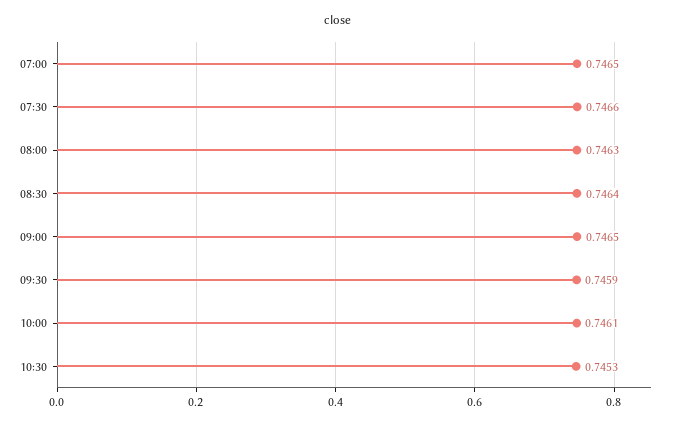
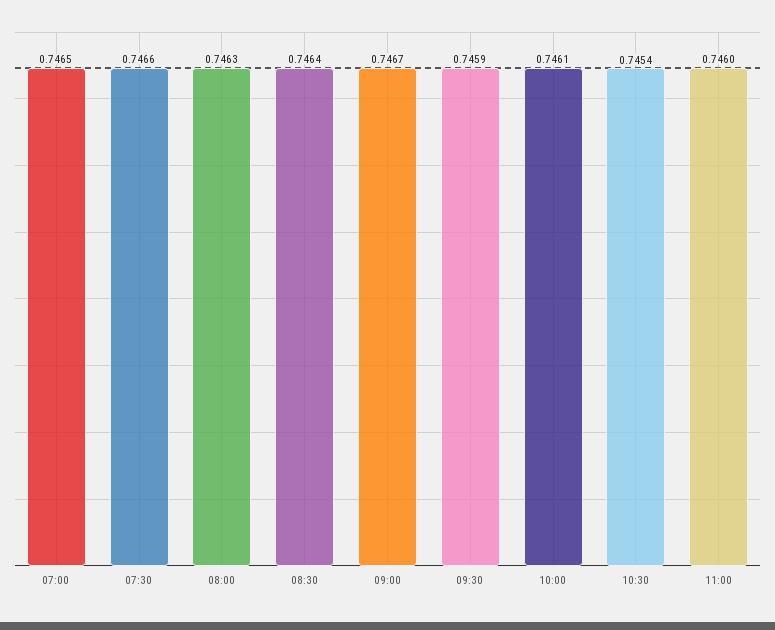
09:00: 0.7465 -> 0.7467
10:30: 0.7453 -> 0.7454
11:00: none -> 0.746

